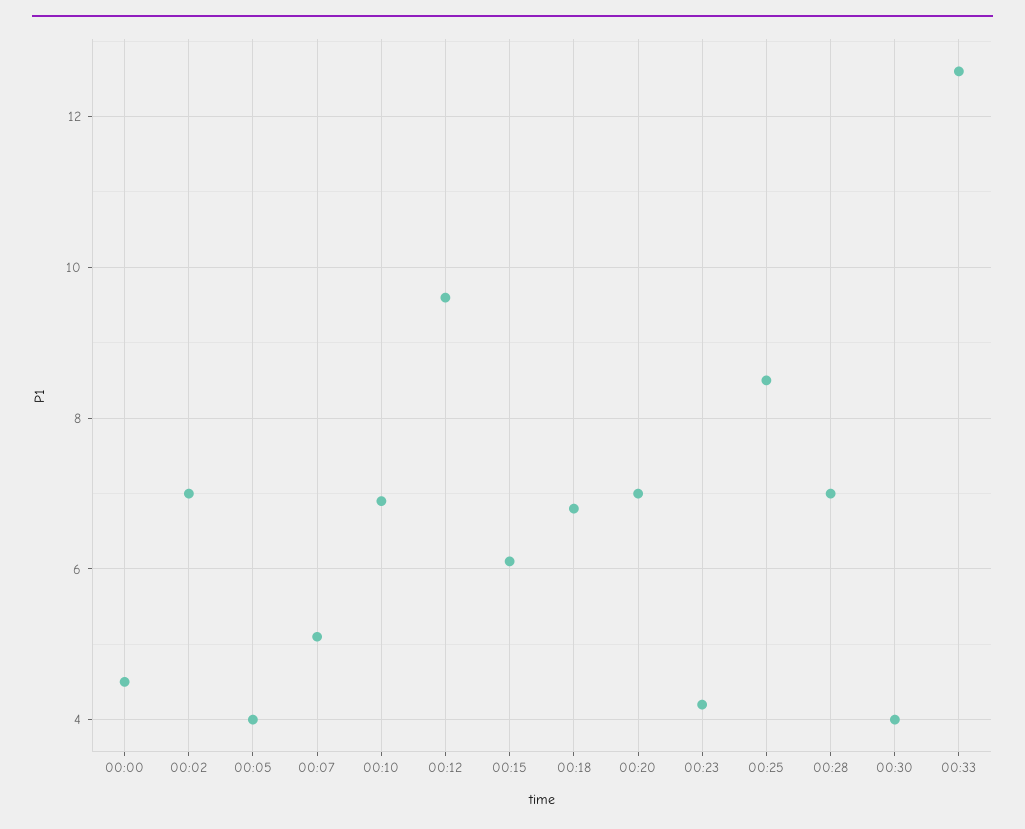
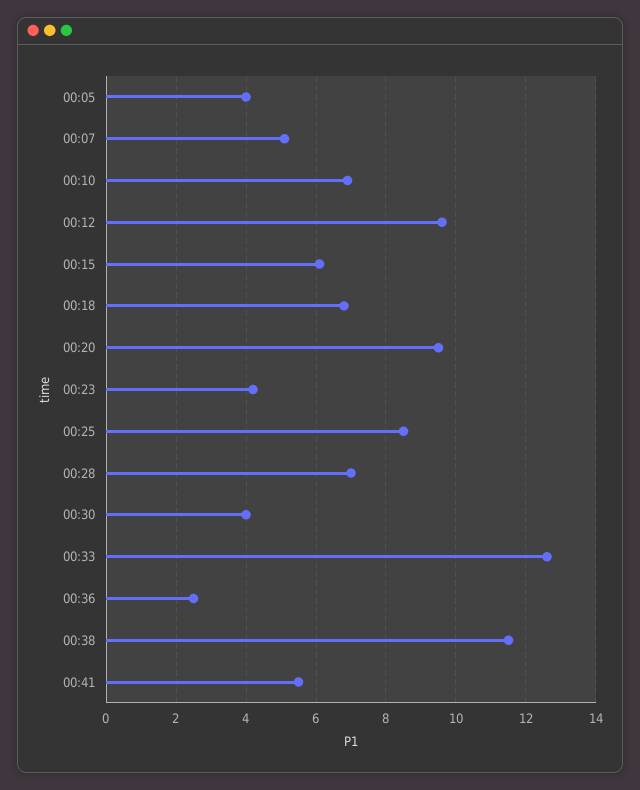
00:00: 4.5 -> none
00:02: 7 -> none
00:20: 7 -> 9.5
00:36: none -> 2.5
00:38: none -> 11.5
00:41: none -> 5.5

